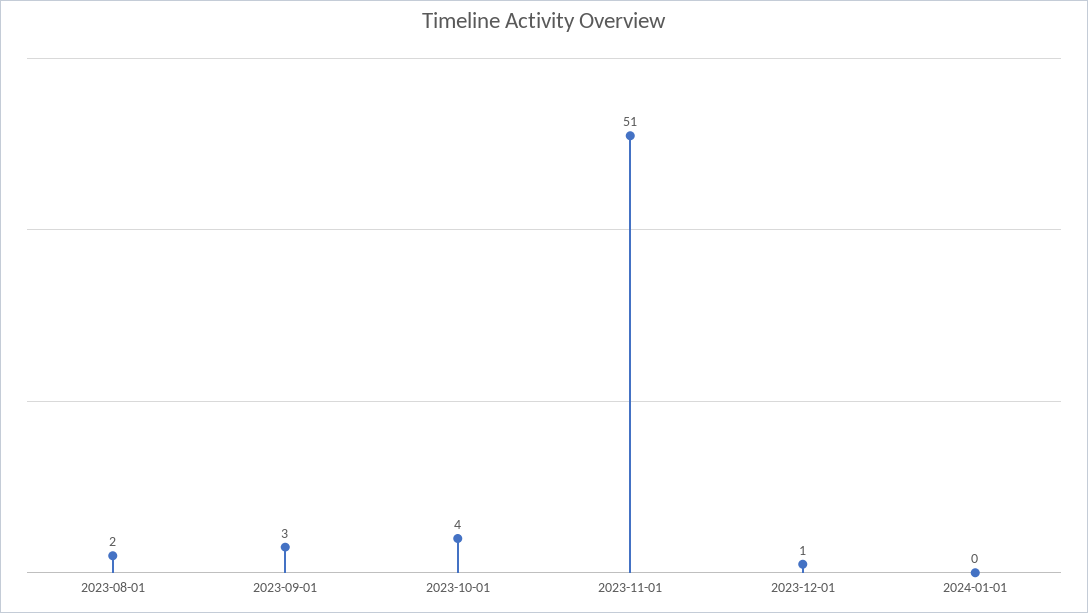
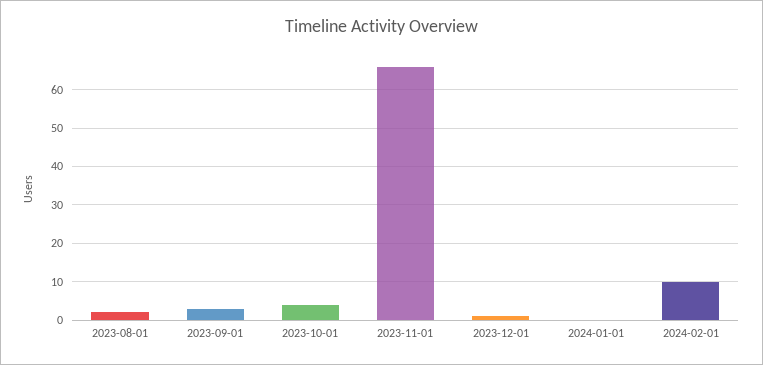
2023-11-01: 51 -> 65
2024-02-01: none -> 10

